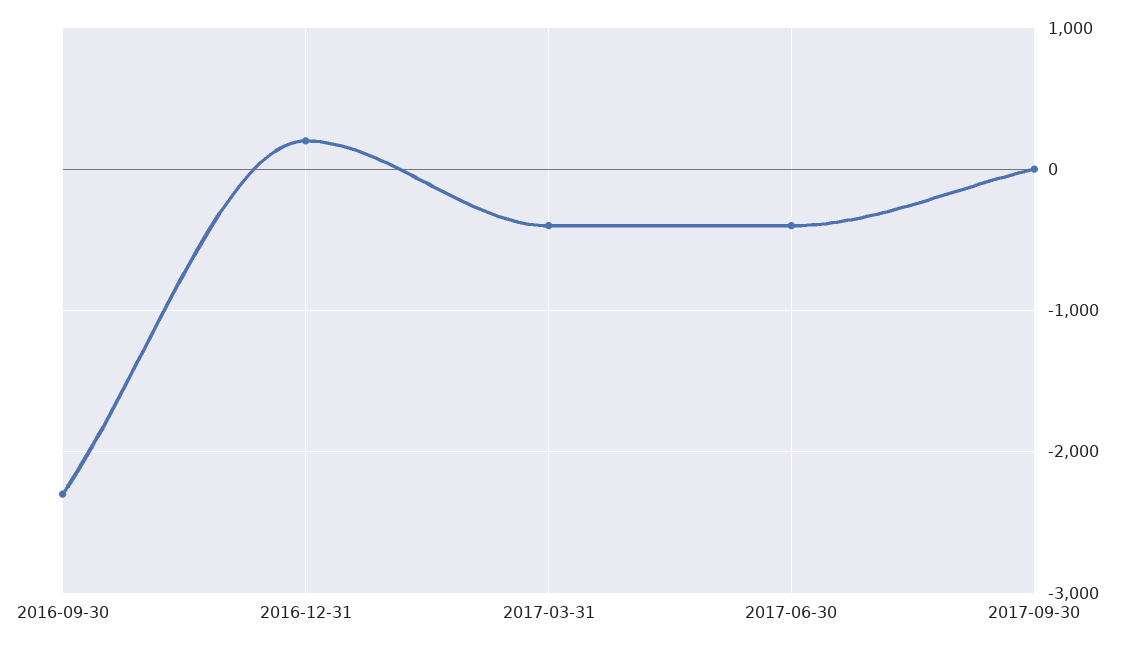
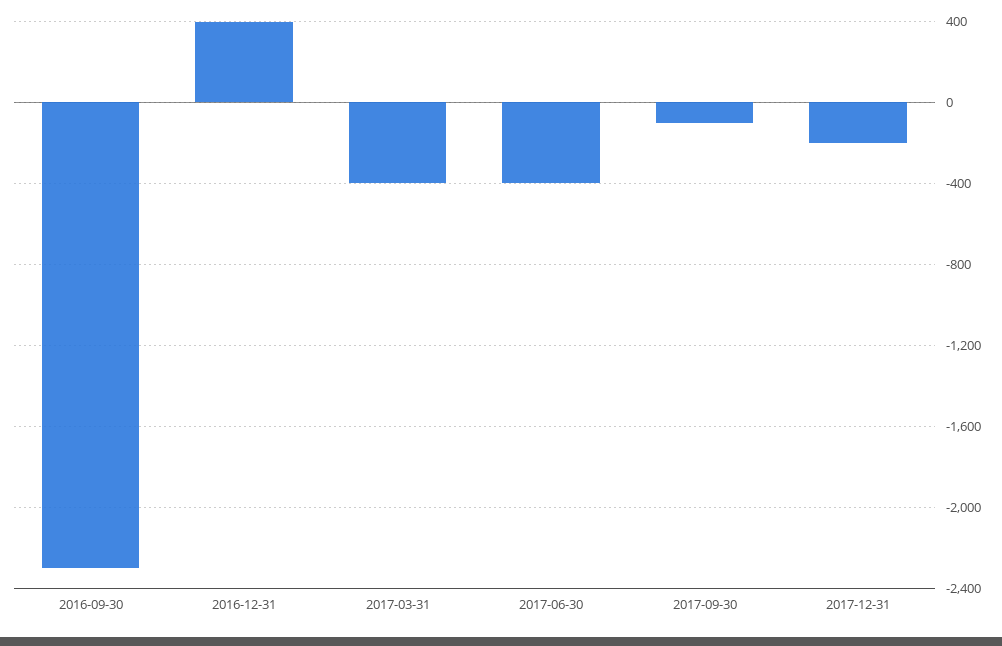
2016-12-31: 200 -> 400
2017-09-30: 0 -> -100
2017-12-31: none -> -200

